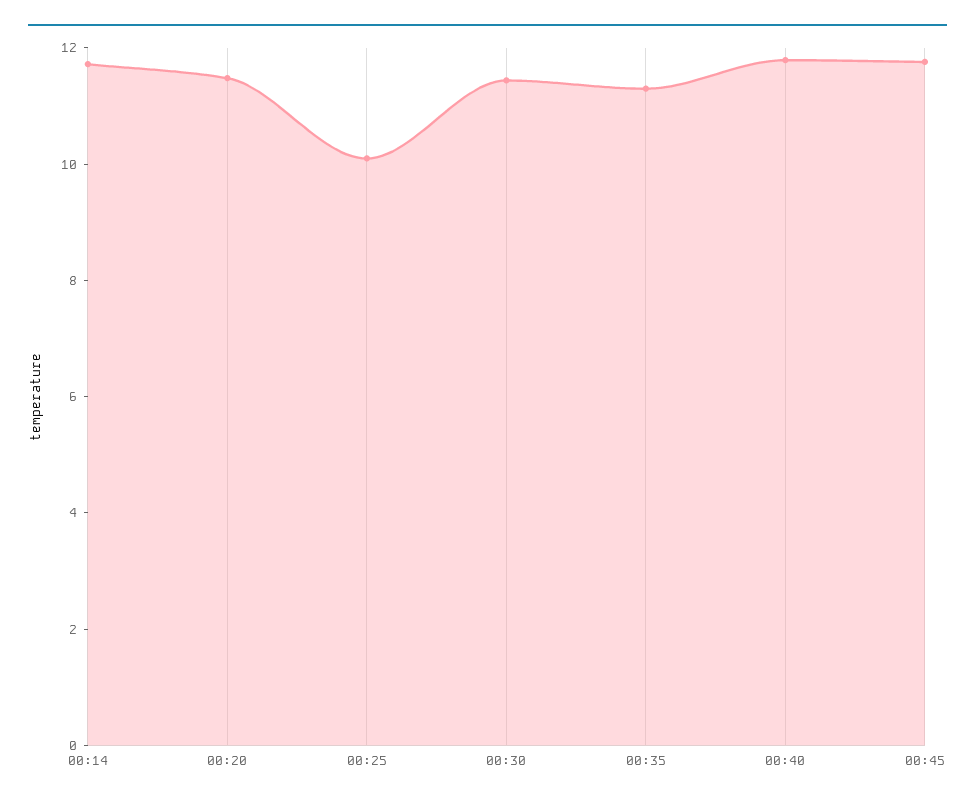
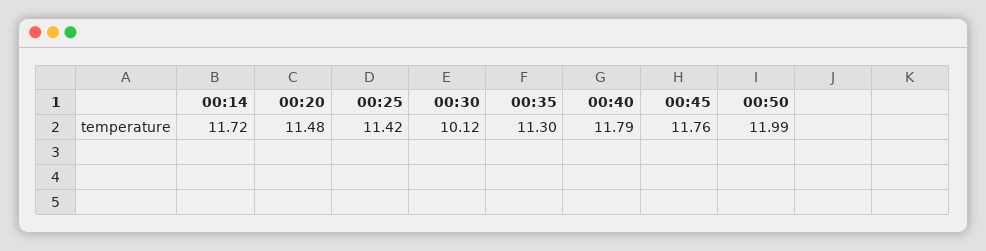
00:25: 10 -> 11.42
00:30: 11.5 -> 10.12
00:50: none -> 11.99

